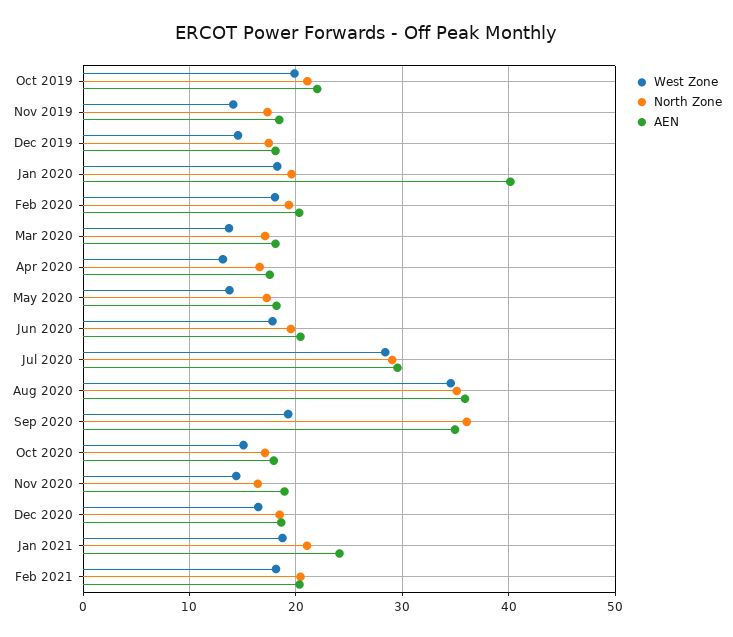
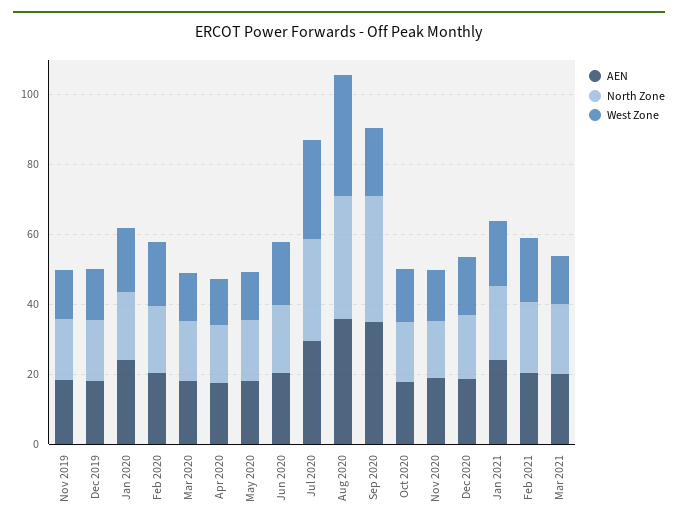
West Zone, Oct 2019: 20 -> none
North Zone, Oct 2019: 21 -> none
AEN, Oct 2019: 22 -> none
AEN, Jan 2020: 40 -> 25
AEN, Mar 2021: none -> 20
North Zone, Mar 2021: none -> 20
West Zone, Mar 2021: none -> 15

